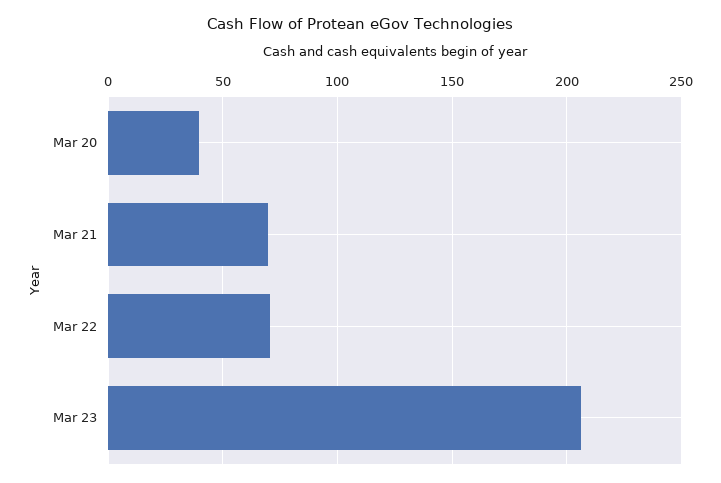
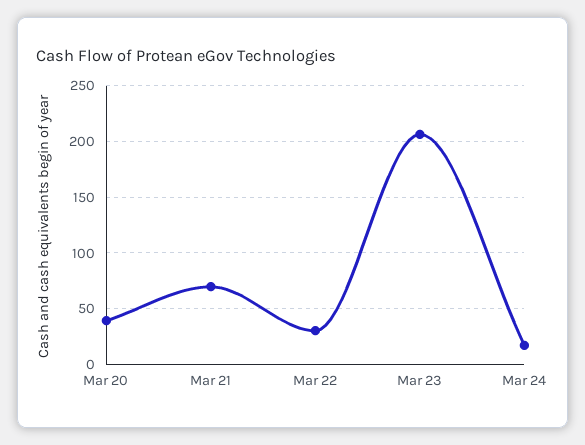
Mar 22: 70 -> 30
Mar 24: none -> 20

